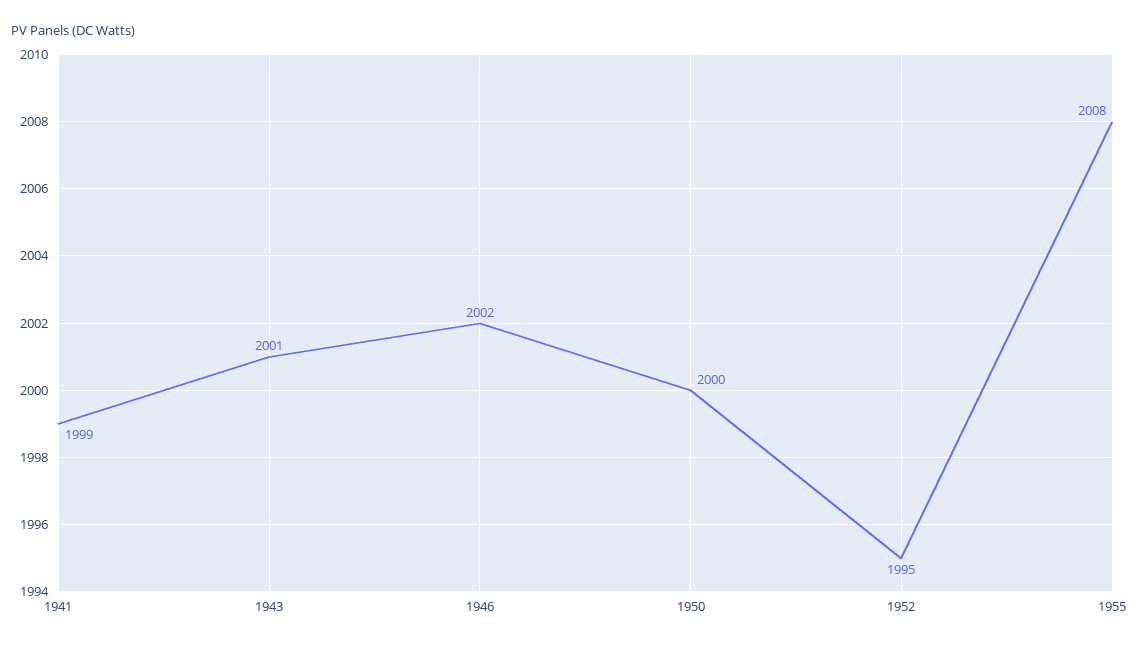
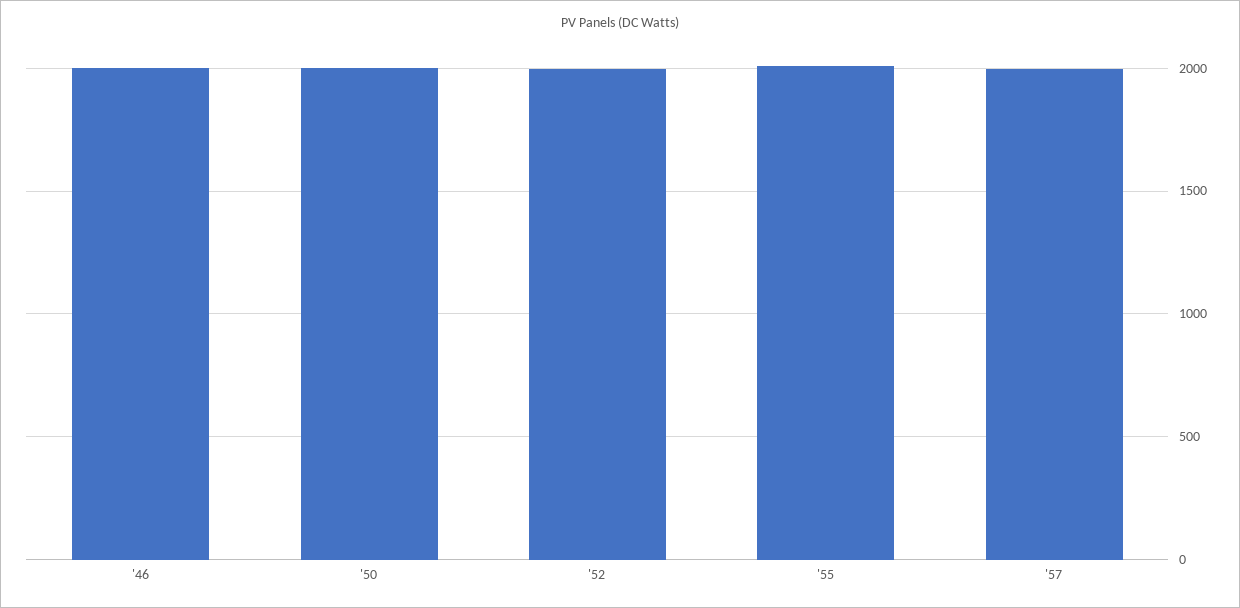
1941: 1999 -> none
1943: 2001 -> none
'57: none -> 2000

